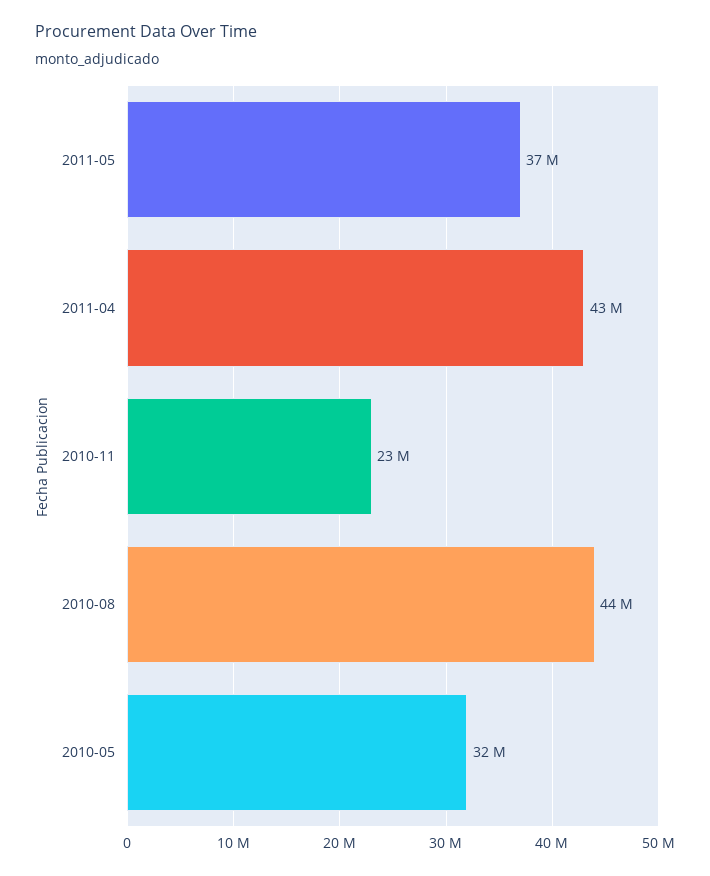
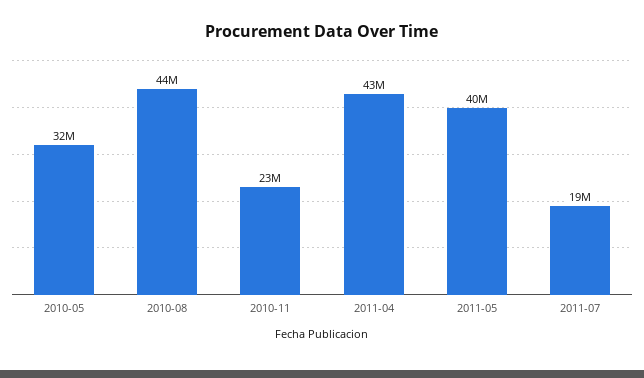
2011-05: 37000000 -> 40000000
2011-07: none -> 19000000

